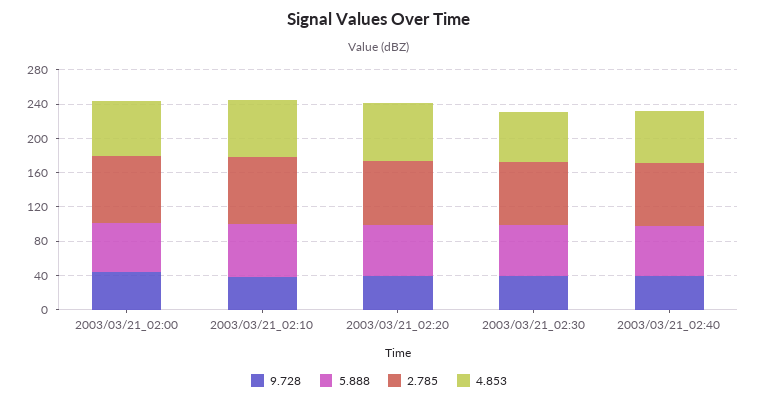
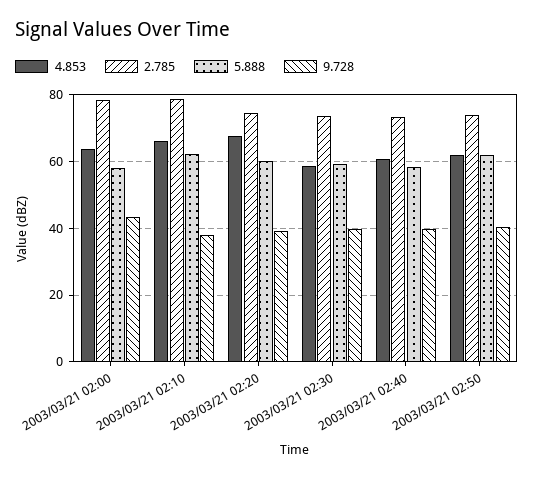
4.853, 2003/03/21 02:50: none -> 62
2.785, 2003/03/21 02:50: none -> 74
5.888, 2003/03/21 02:50: none -> 62
9.728, 2003/03/21 02:50: none -> 40

